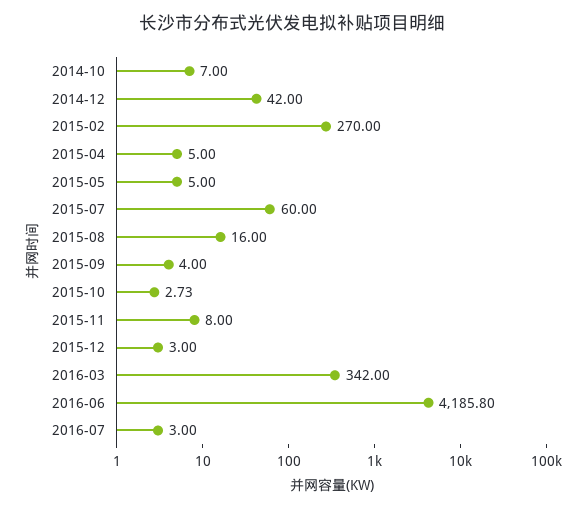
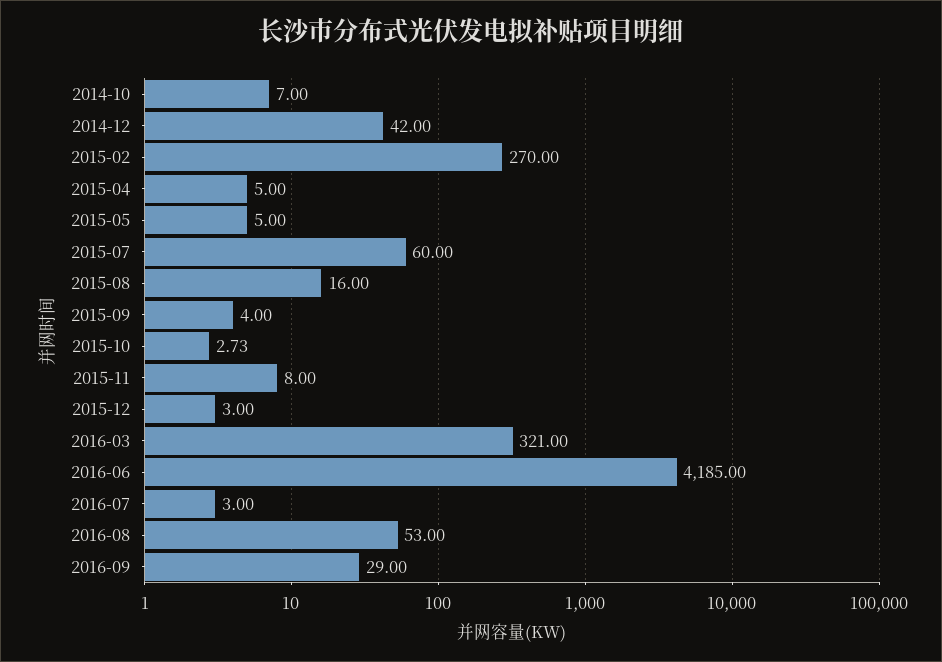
2016-03: 342 -> 321
2016-06: 4185.8 -> 4185
2016-08: none -> 53
2016-09: none -> 29

